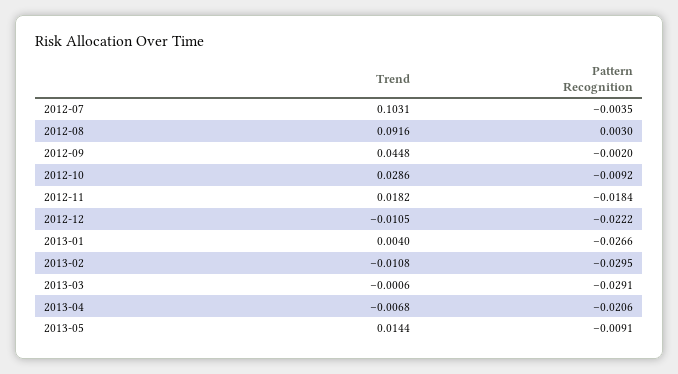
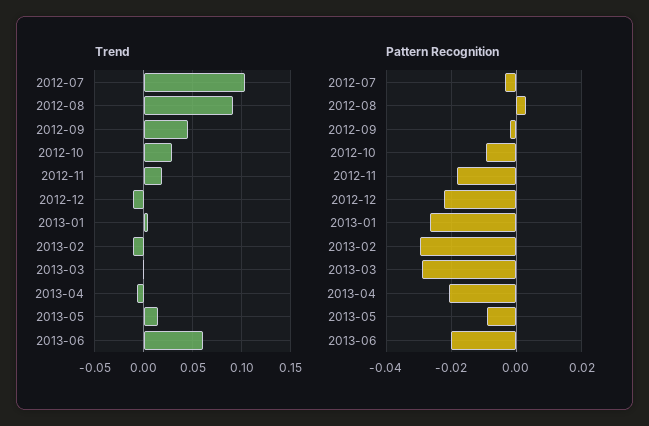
Trend, 2013-06: none -> 0.06
Pattern Recognition, 2013-06: none -> -0.02

